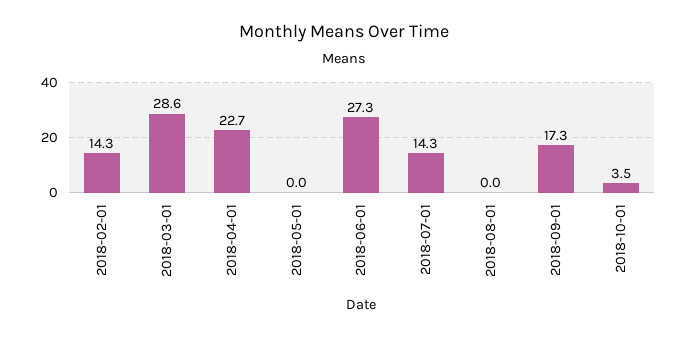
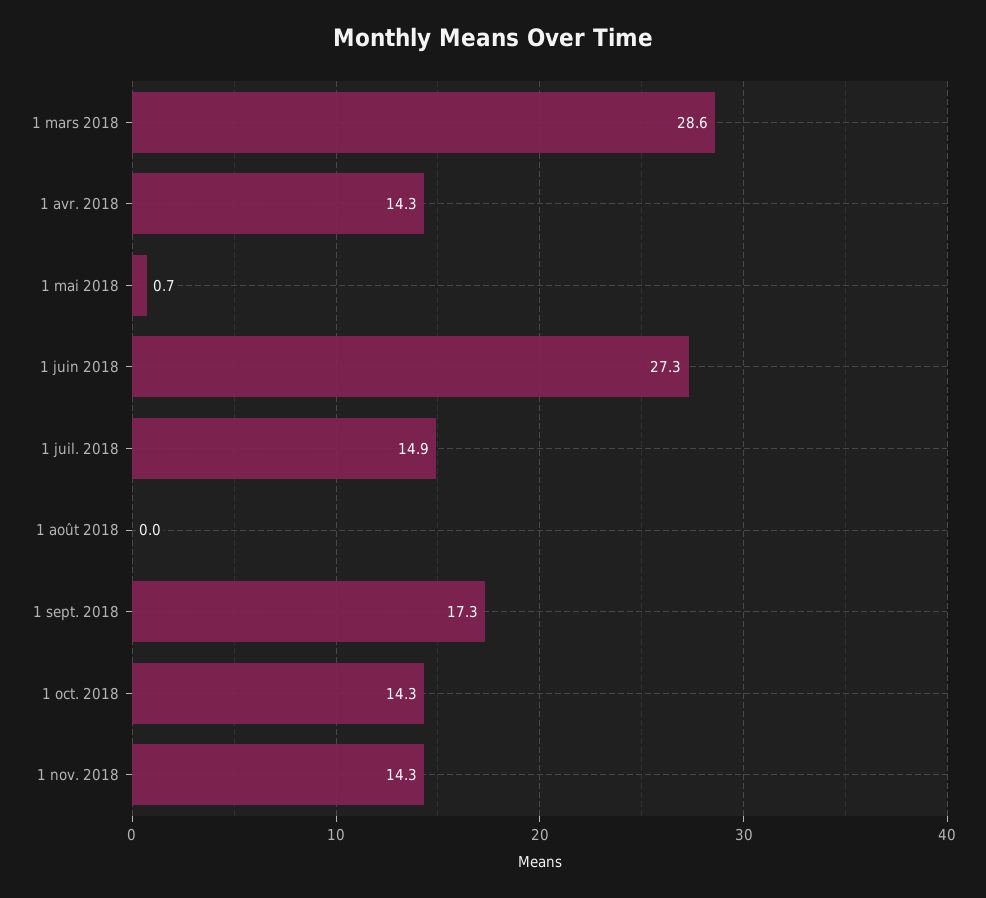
2018-02-01: 14.3 -> none
2018-04-01: 22.7 -> 14.3
2018-05-01: 0 -> 0.7
2018-07-01: 14.3 -> 14.9
2018-10-01: 3.5 -> 14.3
1 nov. 2018: none -> 14.3

